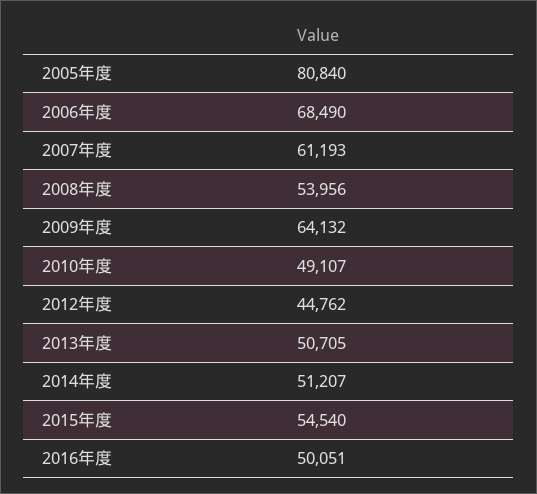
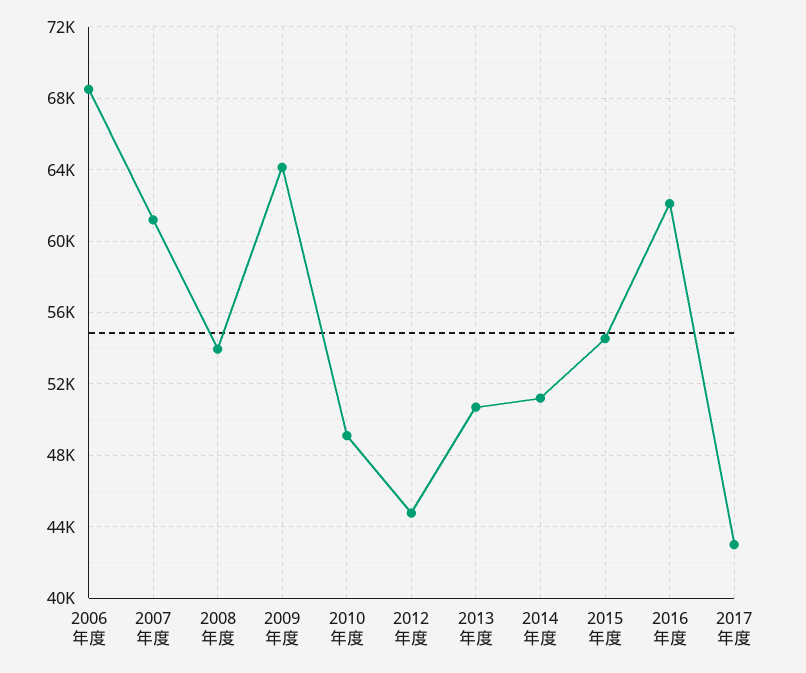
2005年度: 80840 -> none
2016年度: 50051 -> 62000
2017年度: none -> 43000

